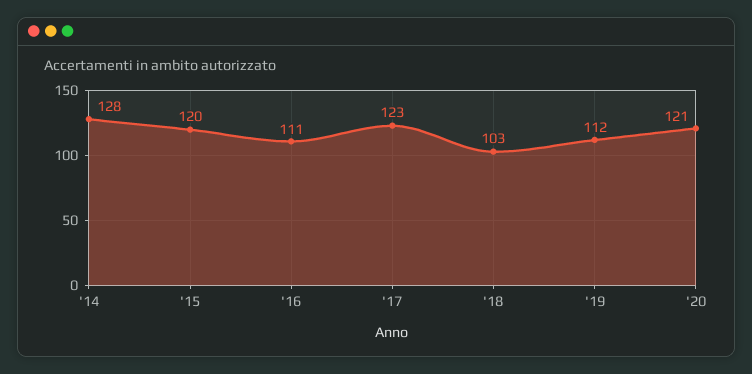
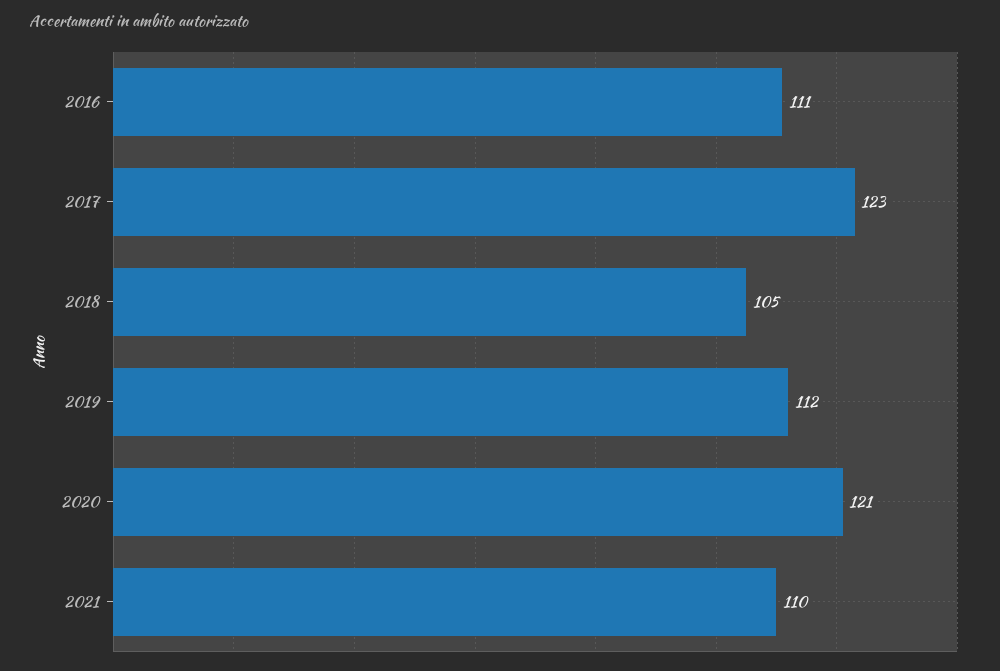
'14: 128 -> none
'15: 120 -> none
'18: 103 -> 105
2021: none -> 110

